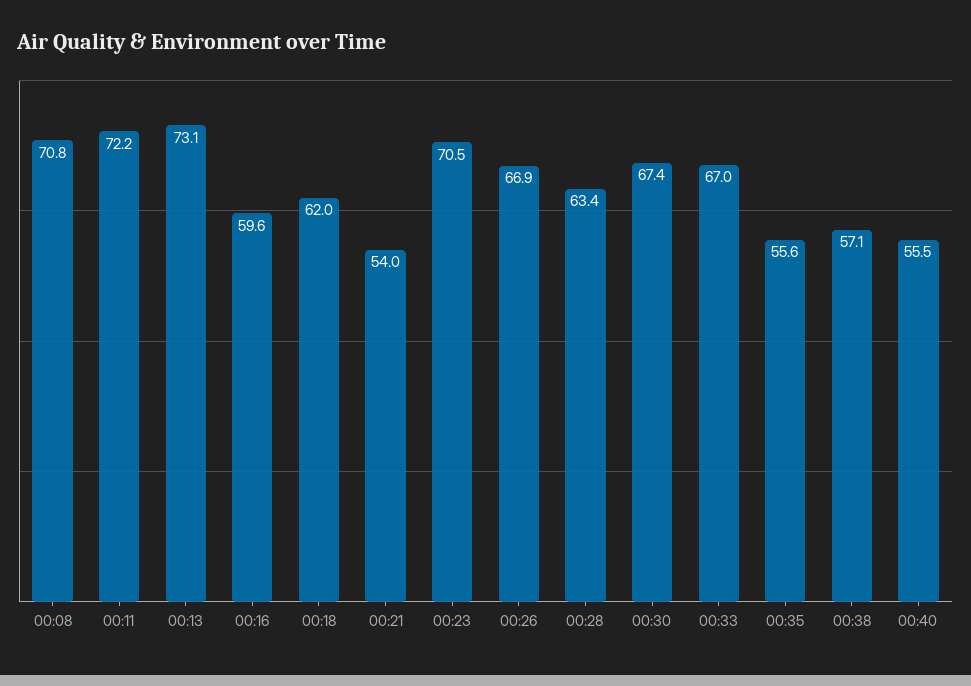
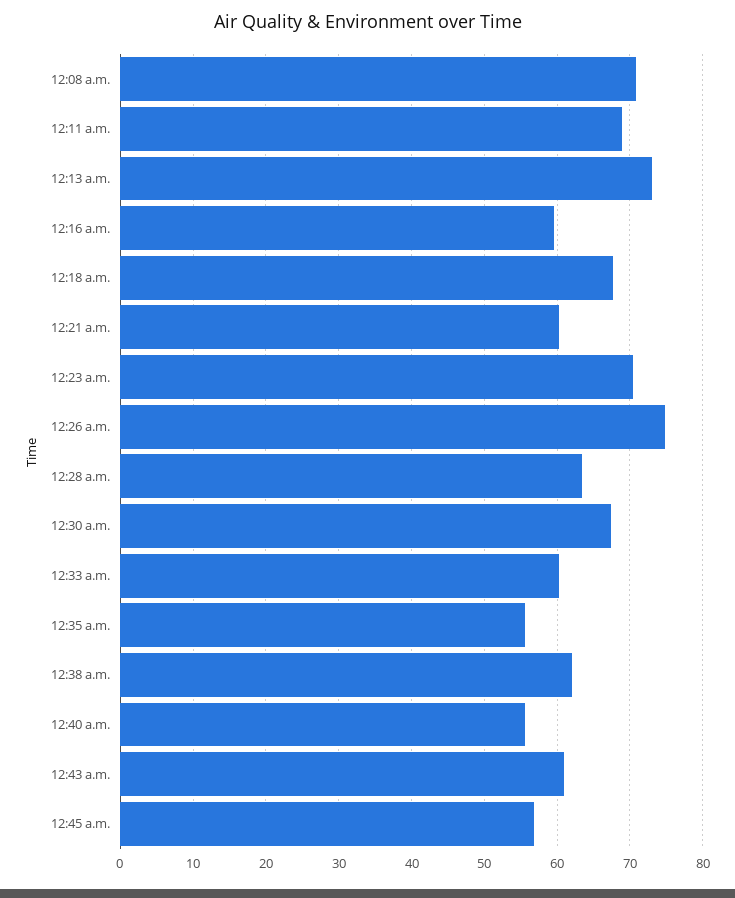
00:11: 72.2 -> 69
00:18: 62 -> 68
00:21: 54 -> 60
00:26: 66.9 -> 75
00:33: 67 -> 60
00:38: 57.1 -> 62
12:43 a.m.: none -> 61
12:45 a.m.: none -> 57

